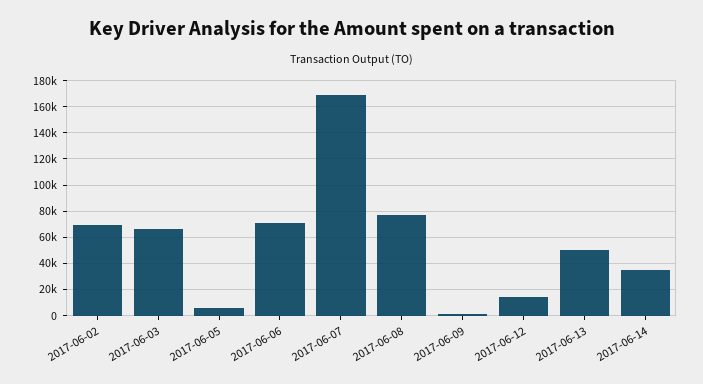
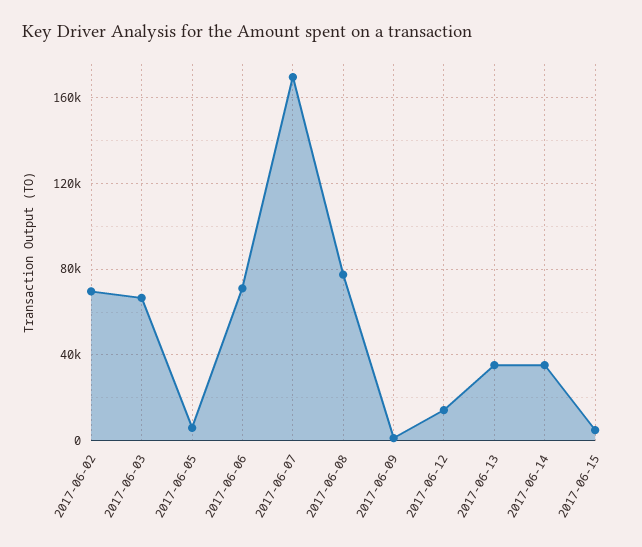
2017-06-13: 50000 -> 35000
2017-06-15: none -> 5000

